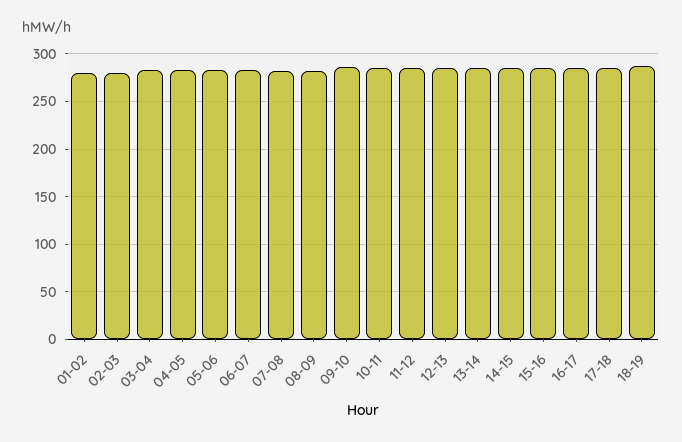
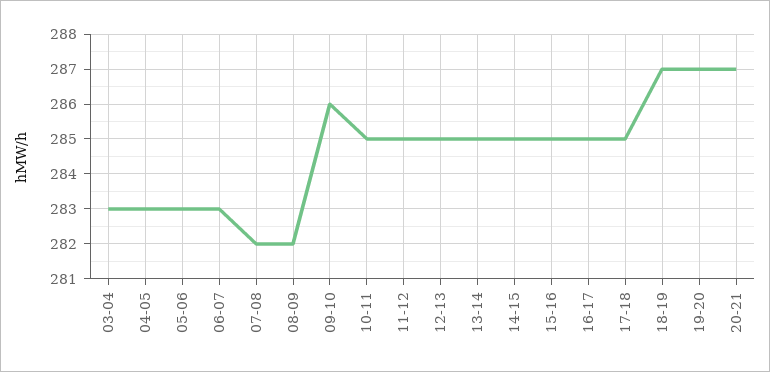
01-02: 280 -> none
02-03: 280 -> none
19-20: none -> 287
20-21: none -> 287

